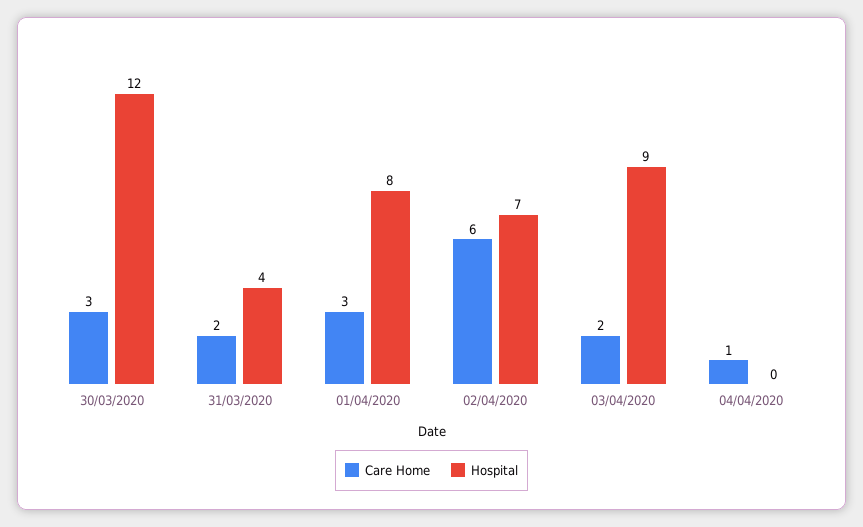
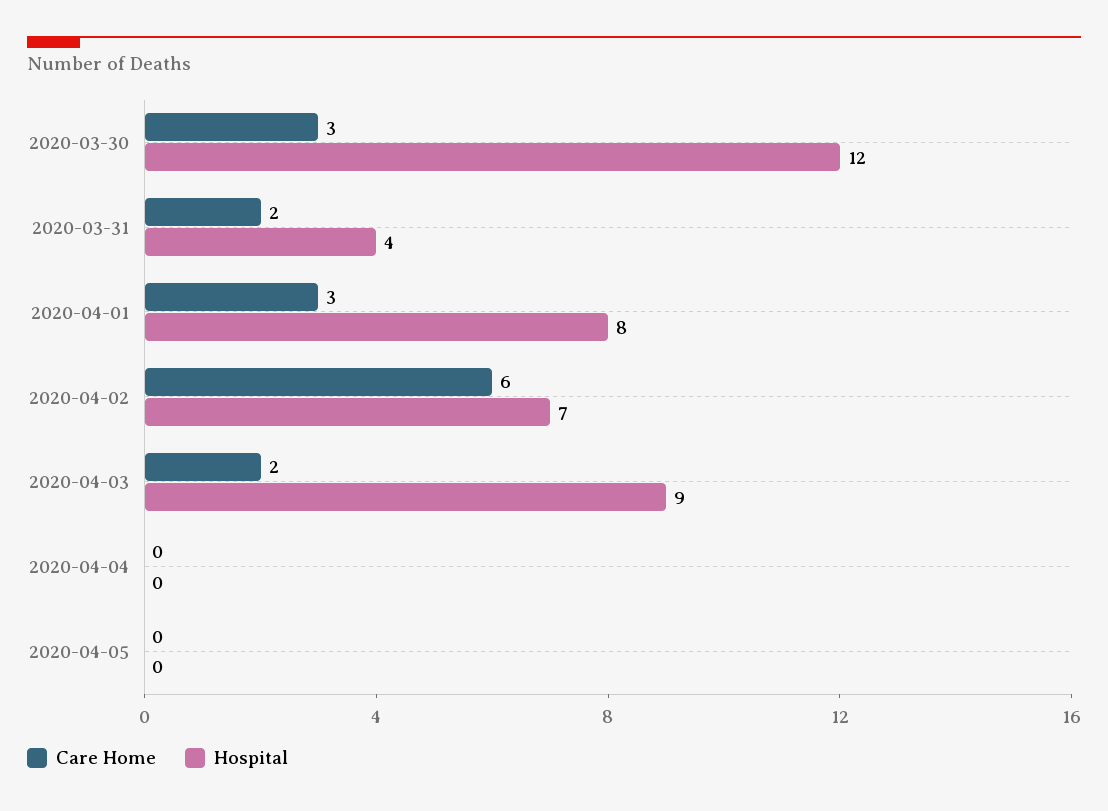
Care Home, 04/04/2020: 1 -> 0
Care Home, 2020-04-05: none -> 0
Hospital, 2020-04-05: none -> 0

